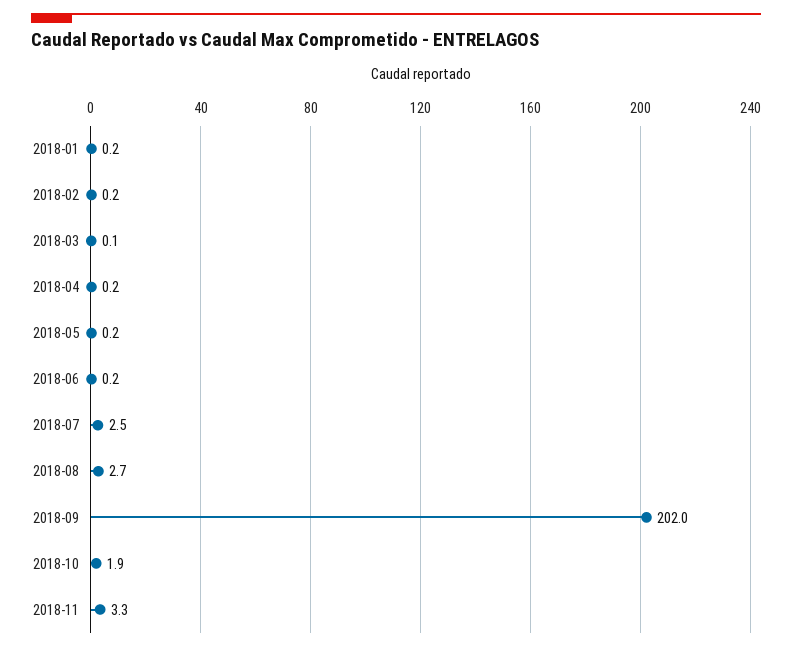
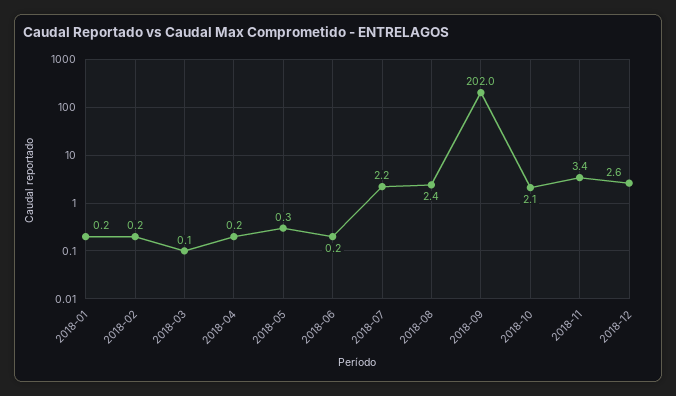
2018-05: 0.2 -> 0.3
2018-07: 2.5 -> 2.2
2018-08: 2.7 -> 2.4
2018-10: 1.9 -> 2.1
2018-11: 3.3 -> 3.4
2018-12: none -> 2.6

